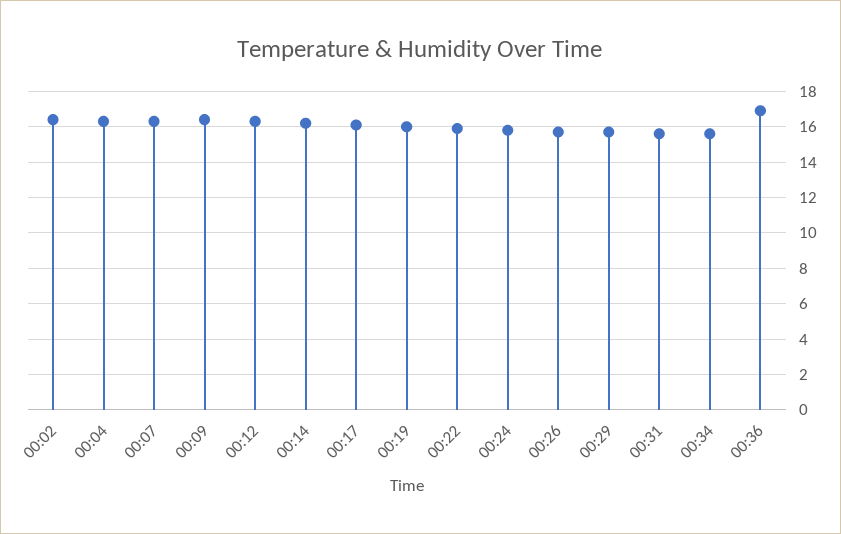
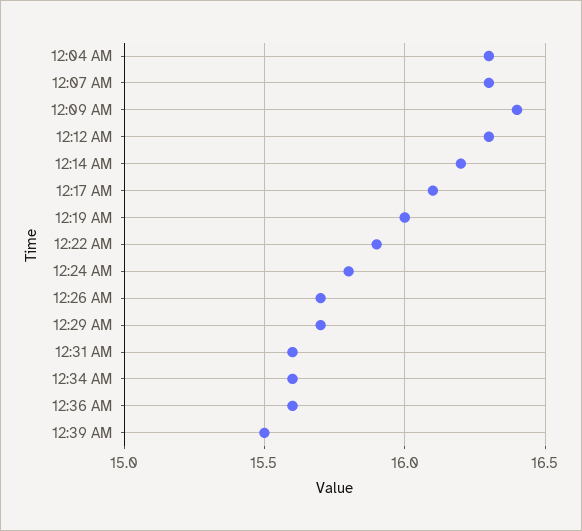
00:02: 16.5 -> none
00:36: 17 -> 15.6
12:39 AM: none -> 15.5

